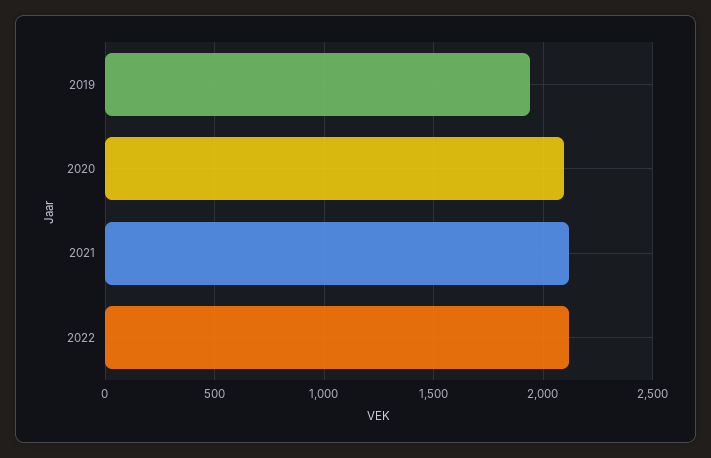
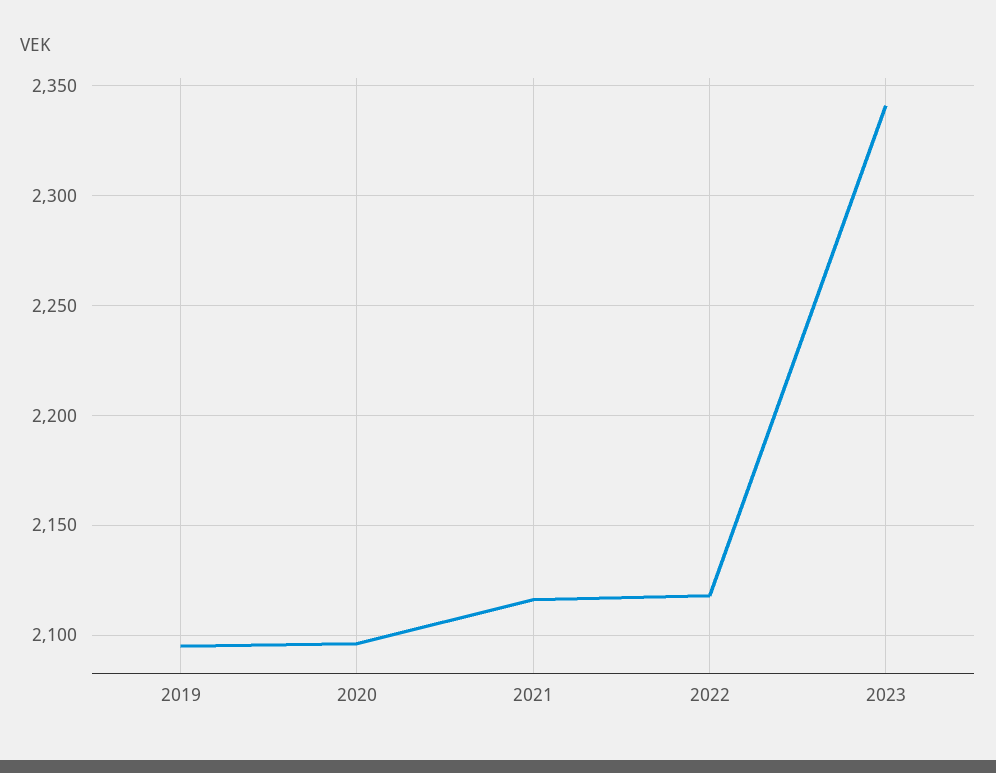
2019: 1950 -> 2095
2023: none -> 2340

